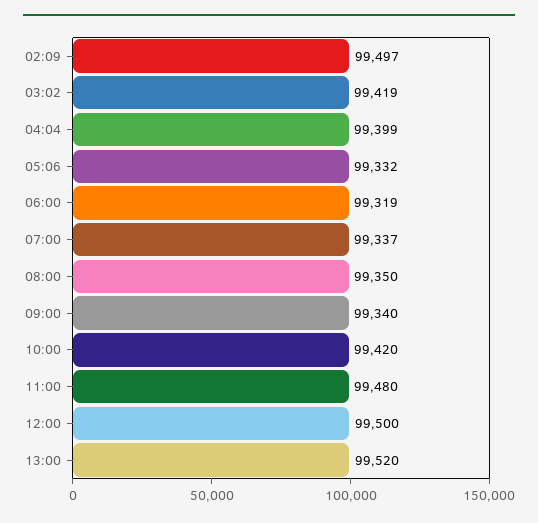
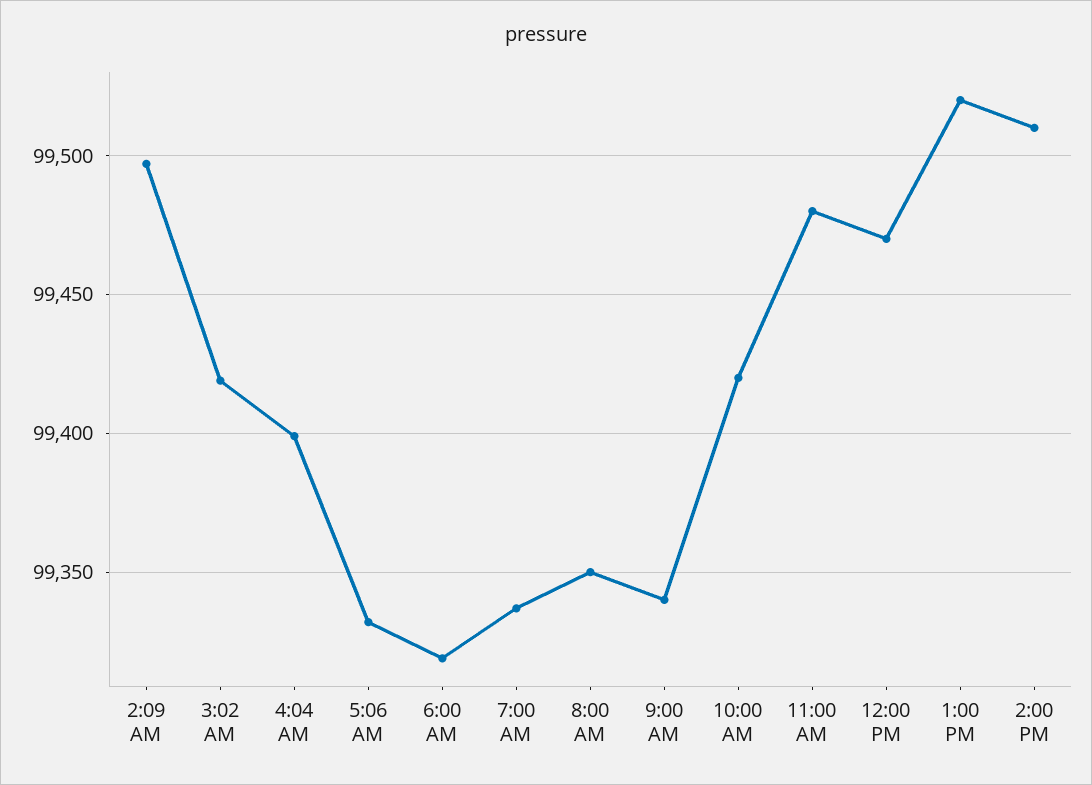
12:00: 99500 -> 99470
2:00 PM: none -> 99510

